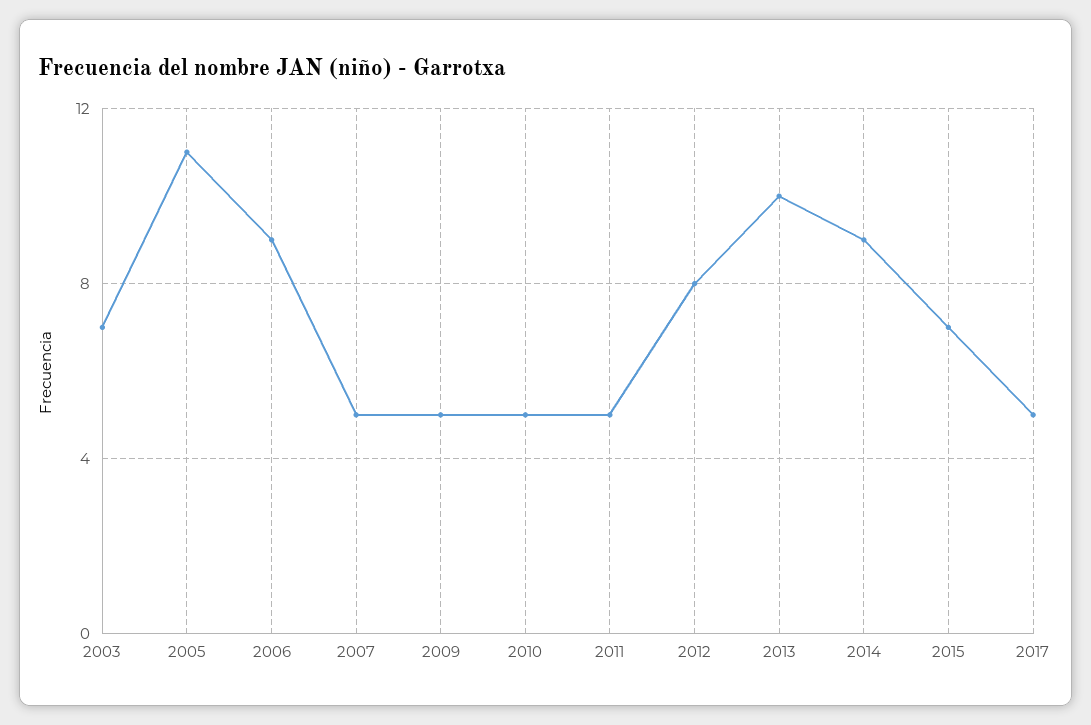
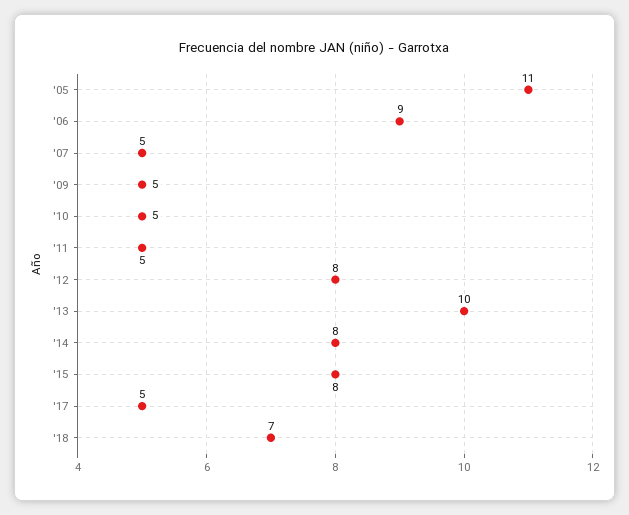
2003: 7 -> none
2014: 9 -> 8
2015: 7 -> 8
'18: none -> 7

